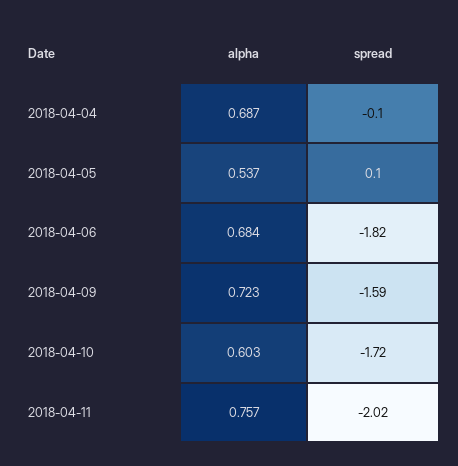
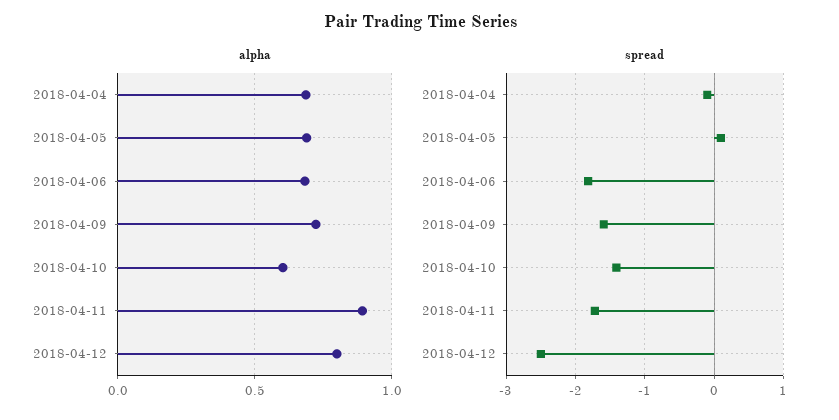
alpha, 2018-04-05: 0.537 -> 0.7
spread, 2018-04-10: -1.72 -> -1.4
alpha, 2018-04-11: 0.757 -> 0.9
spread, 2018-04-11: -2.02 -> -1.7
alpha, 2018-04-12: none -> 0.8
spread, 2018-04-12: none -> -2.5

